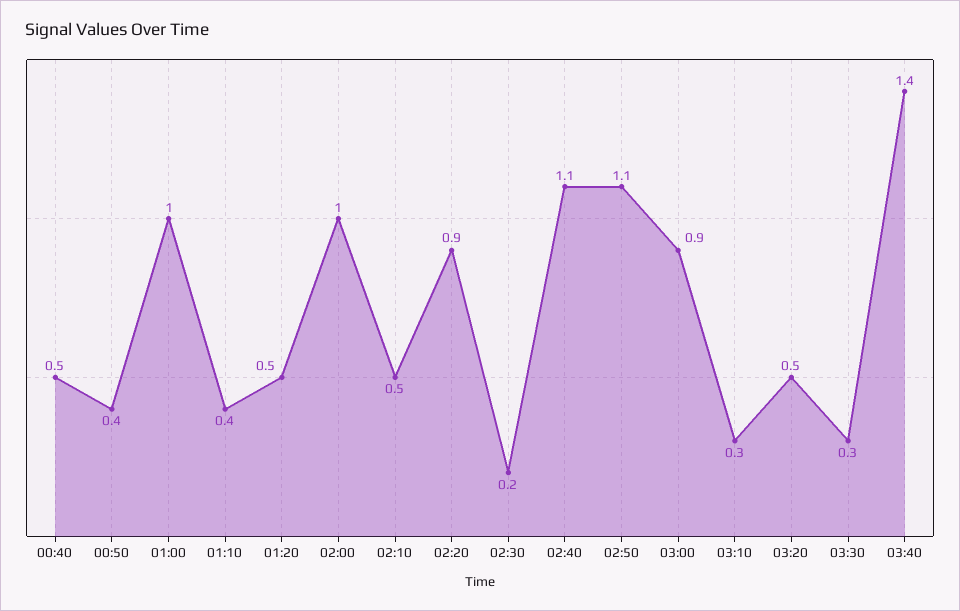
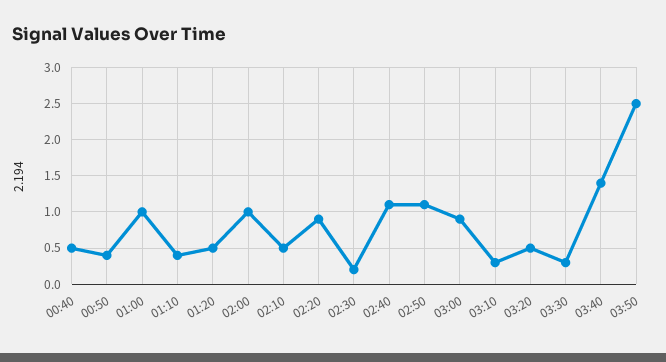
03:50: none -> 2.5

